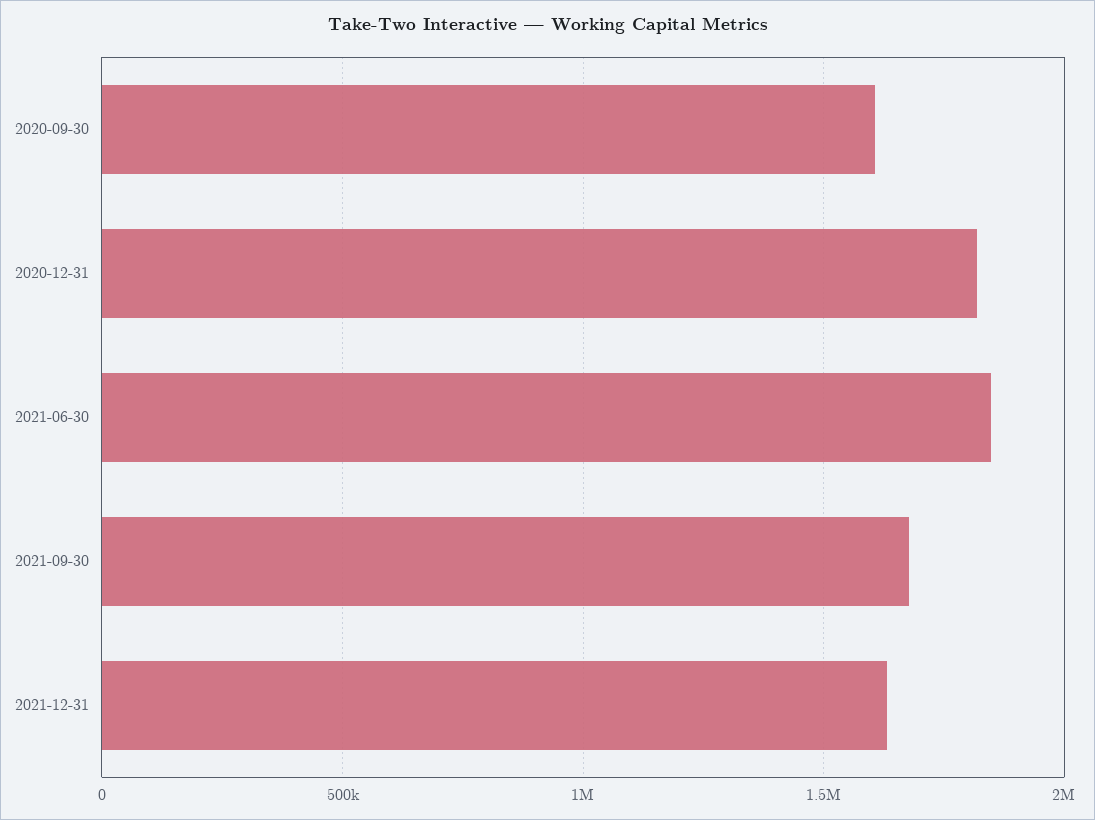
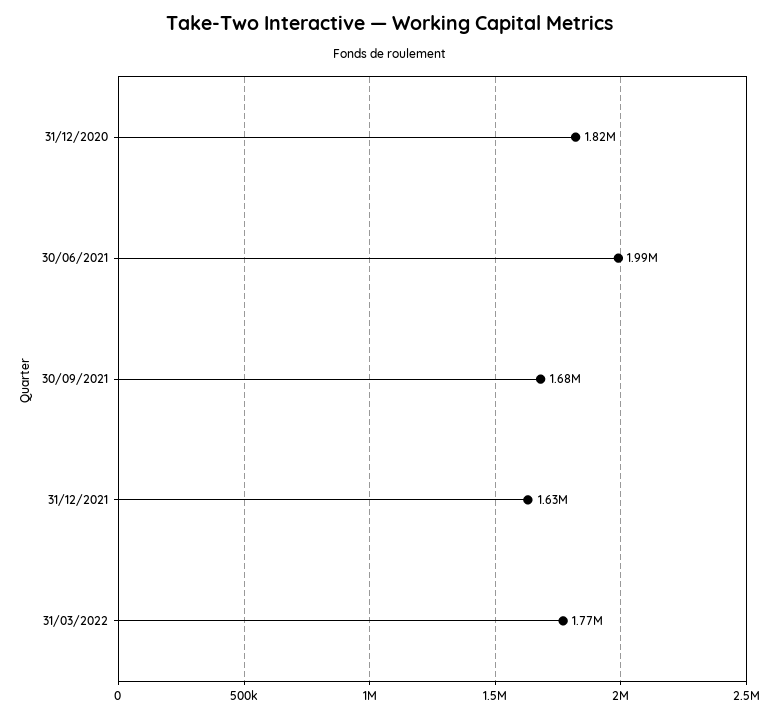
2020-09-30: 1600000 -> none
2021-06-30: 1850000 -> 1990000
31/03/2022: none -> 1770000

